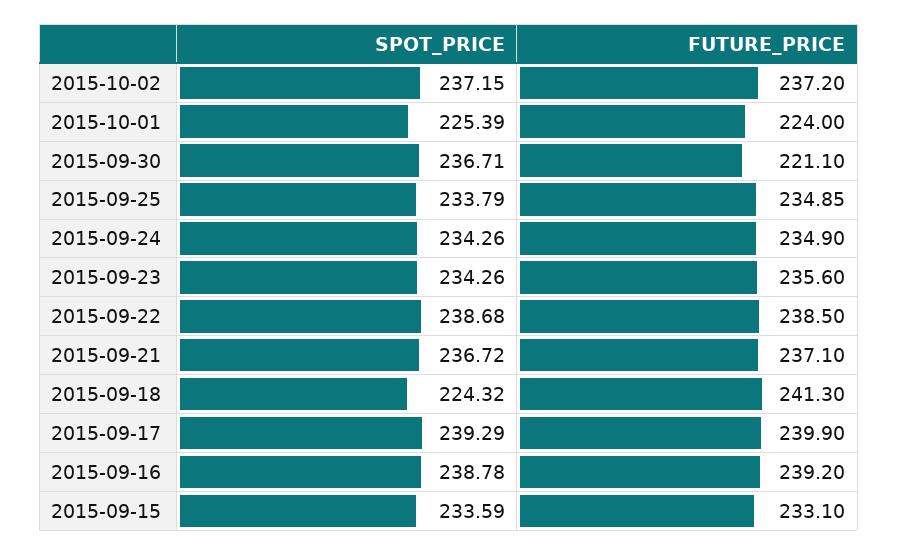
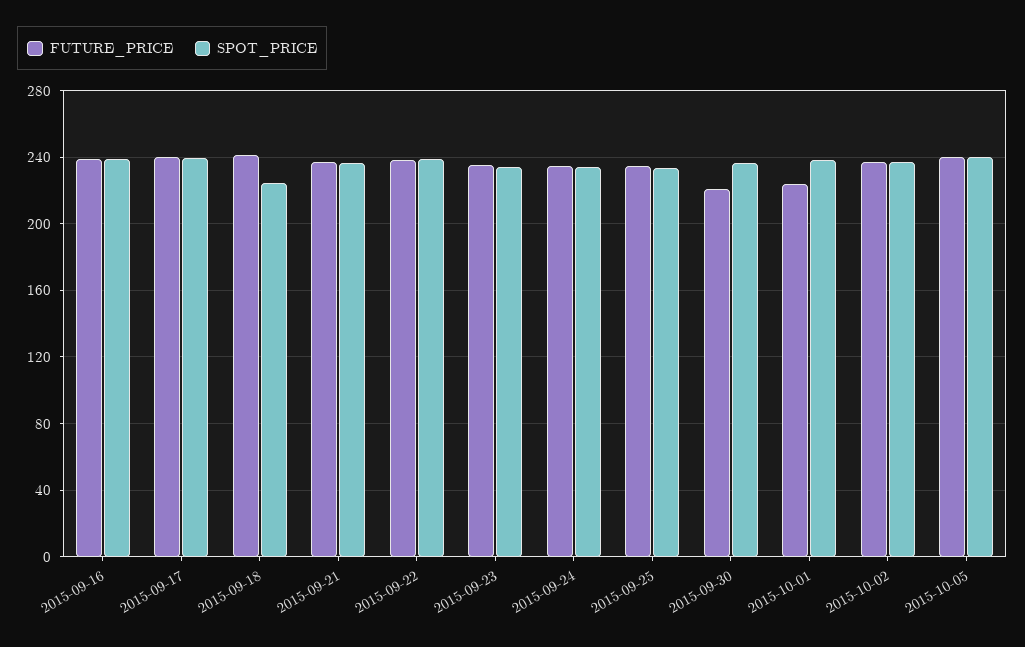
SPOT_PRICE, 2015-10-01: 225.39 -> 240
SPOT_PRICE, 2015-09-15: 233.59 -> none
FUTURE_PRICE, 2015-09-15: 233.1 -> none
FUTURE_PRICE, 2015-10-05: none -> 240
SPOT_PRICE, 2015-10-05: none -> 240

